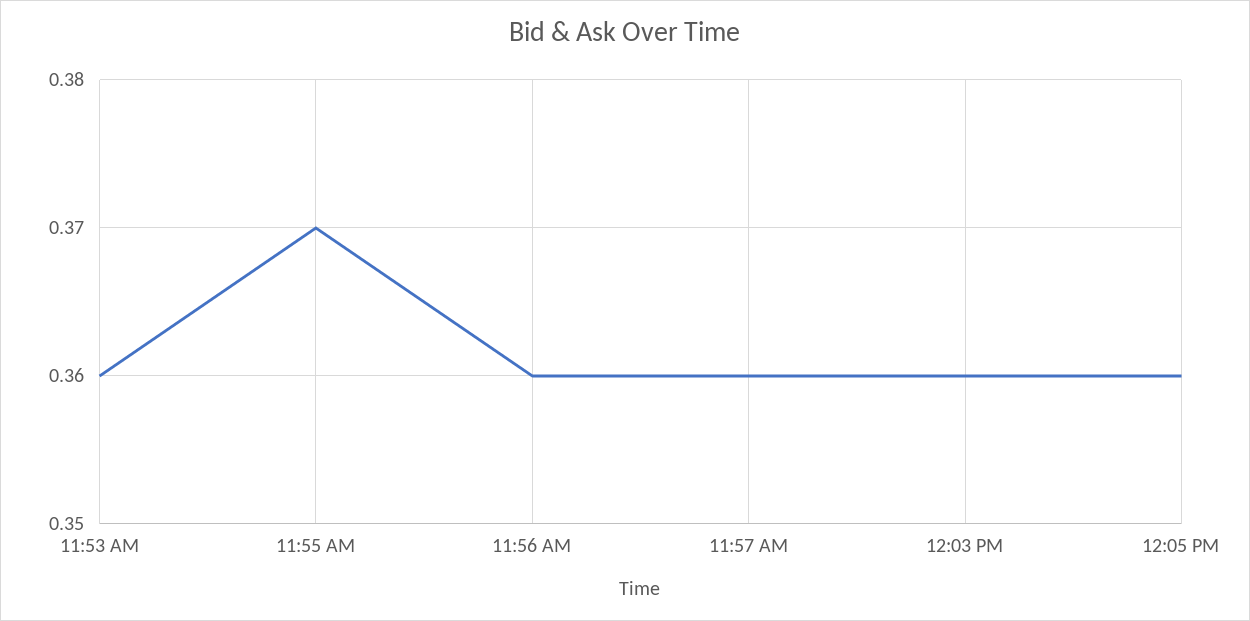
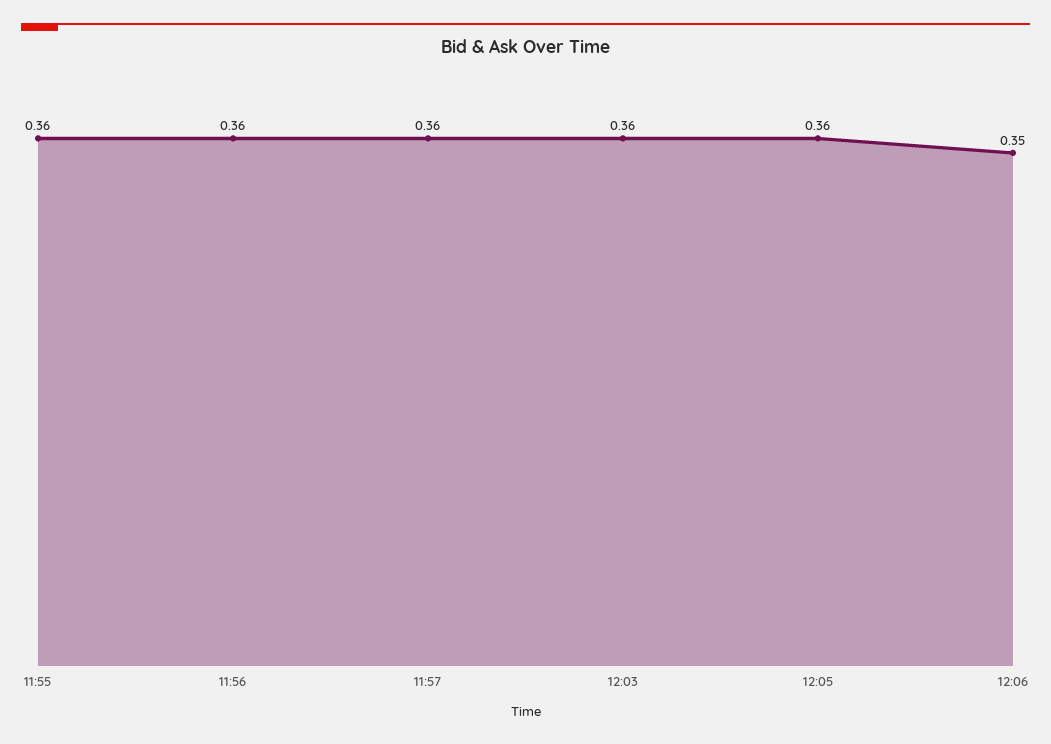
11:53 AM: 0.36 -> none
11:55 AM: 0.37 -> 0.36
12:06: none -> 0.35

